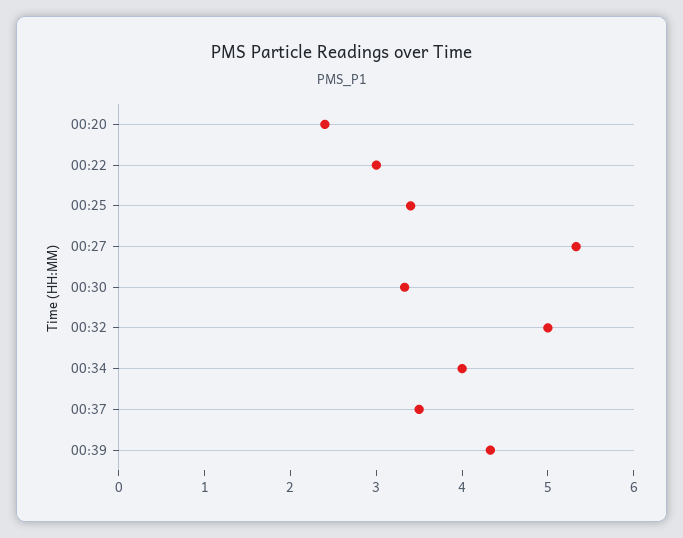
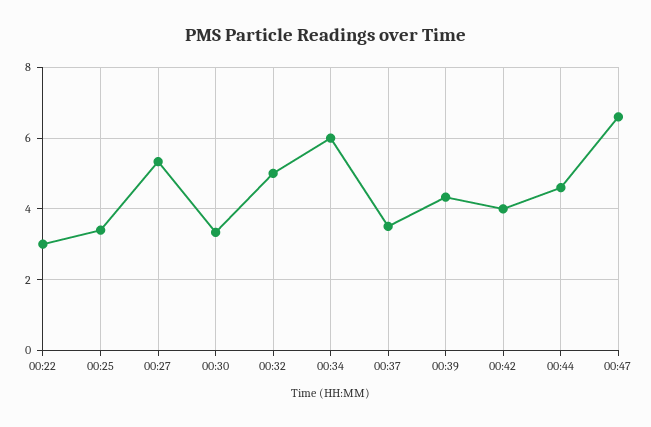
00:20: 2.4 -> none
00:34: 4 -> 6
00:42: none -> 4
00:44: none -> 4.6
00:47: none -> 6.6

